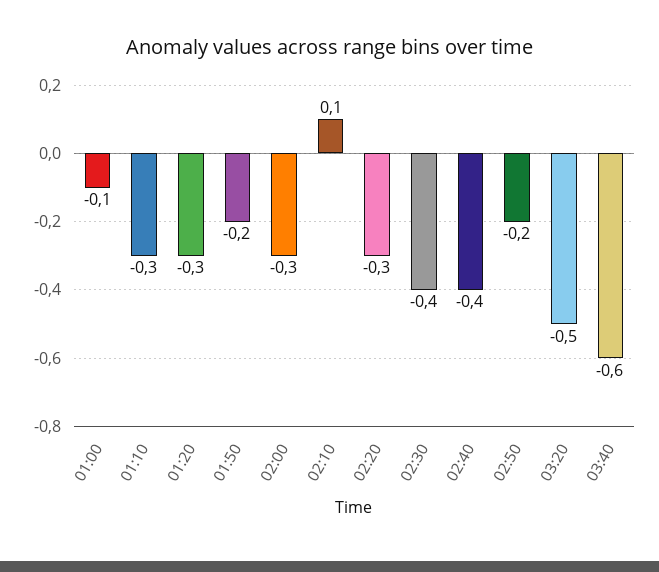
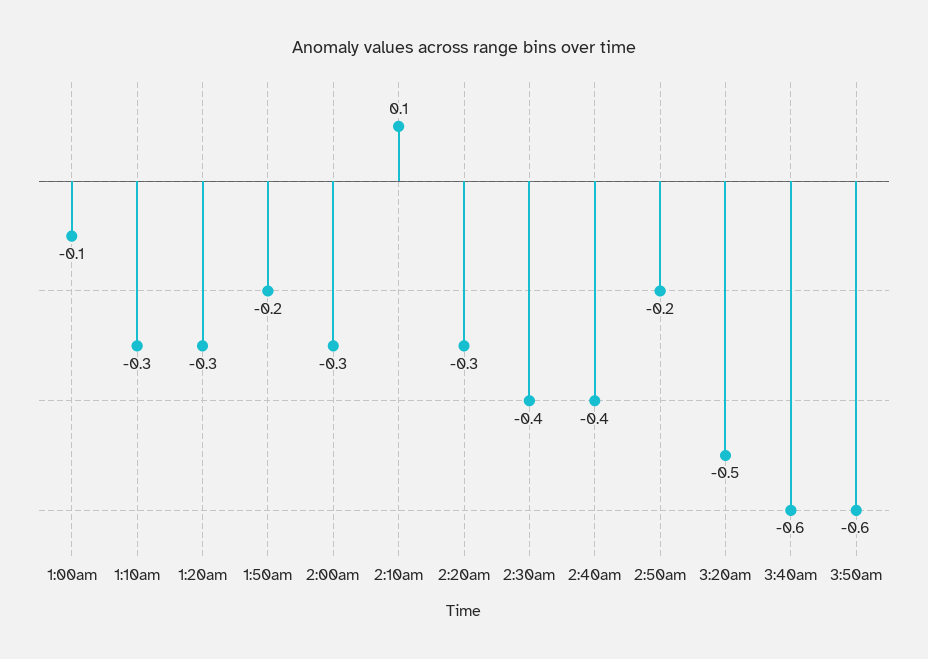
3:50am: none -> -0.6

